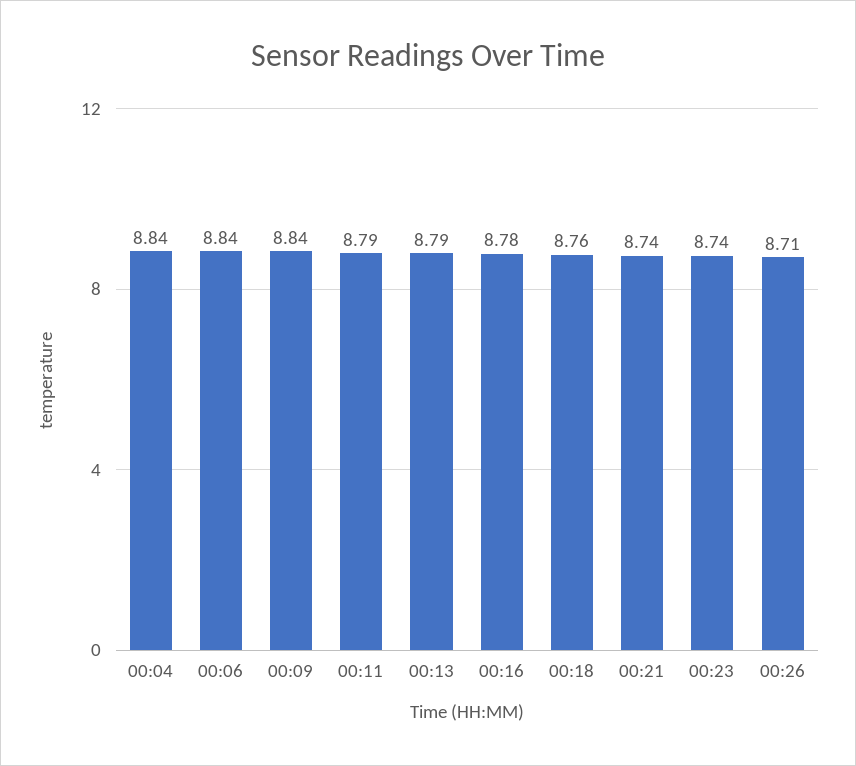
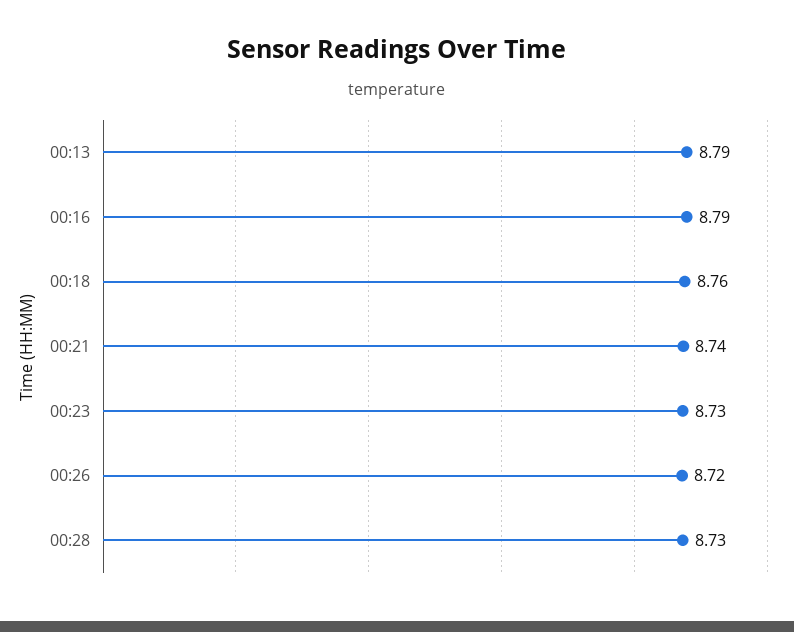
00:04: 8.84 -> none
00:06: 8.84 -> none
00:09: 8.84 -> none
00:11: 8.79 -> none
00:16: 8.78 -> 8.79
00:23: 8.74 -> 8.73
00:26: 8.71 -> 8.72
00:28: none -> 8.73

